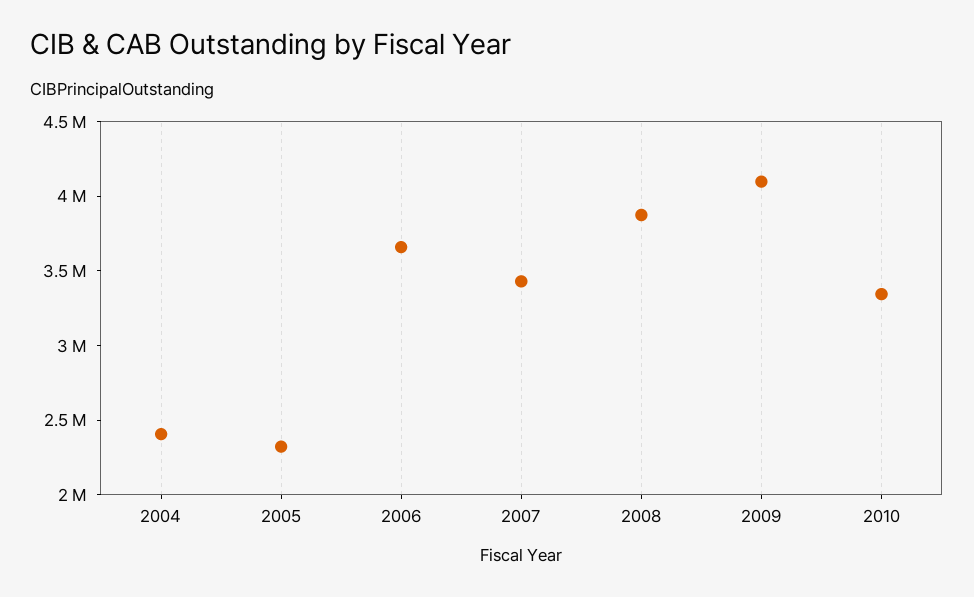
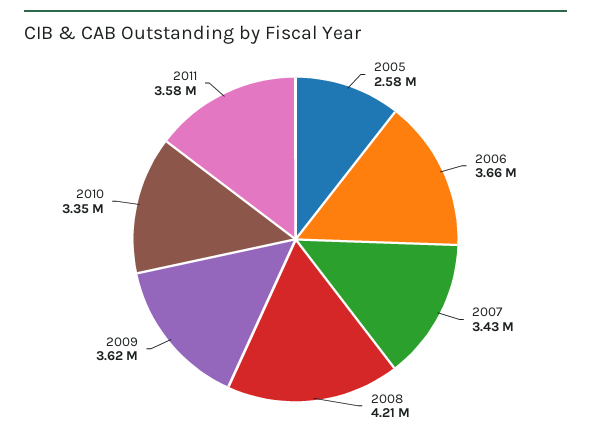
2004: 2400000 -> none
2005: 2300000 -> 2580000
2008: 3900000 -> 4210000
2009: 4100000 -> 3620000
2011: none -> 3580000

